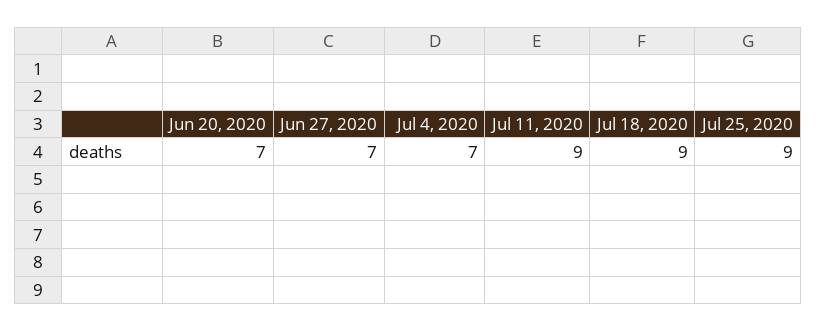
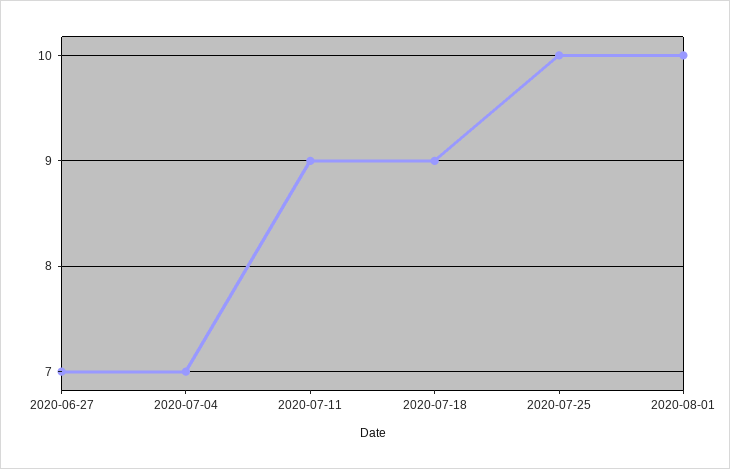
Jun 20, 2020: 7 -> none
Jul 25, 2020: 9 -> 10
2020-08-01: none -> 10

